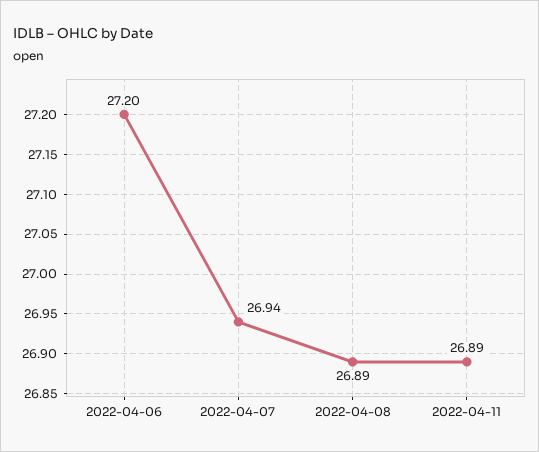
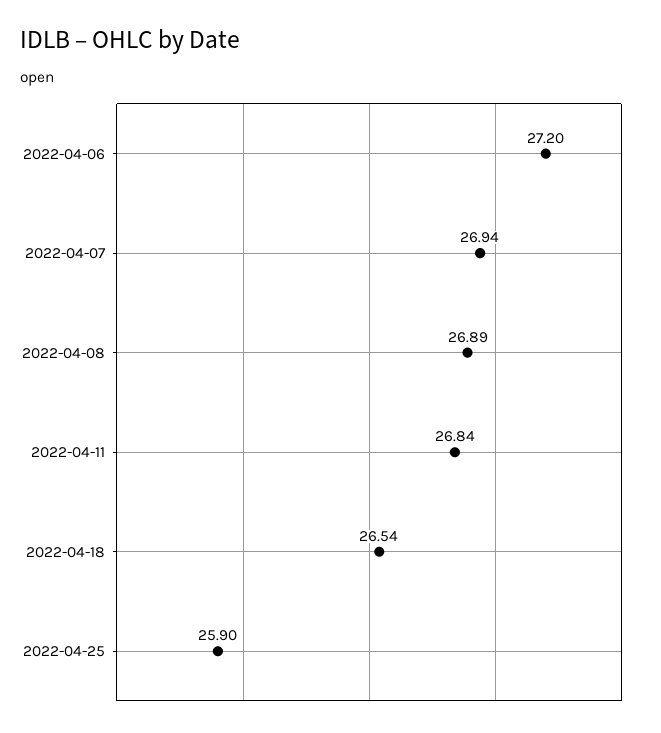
2022-04-11: 26.89 -> 26.84
2022-04-18: none -> 26.54
2022-04-25: none -> 25.9

